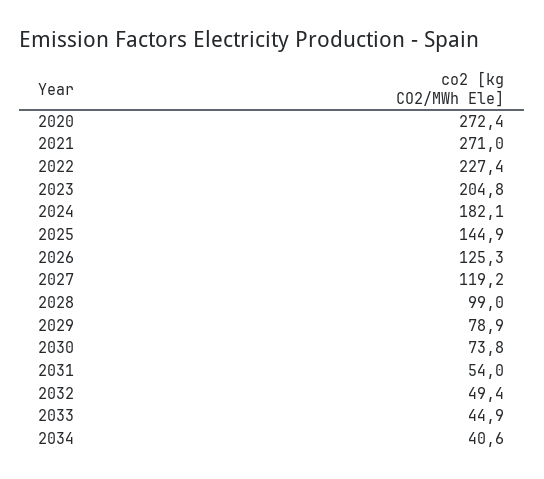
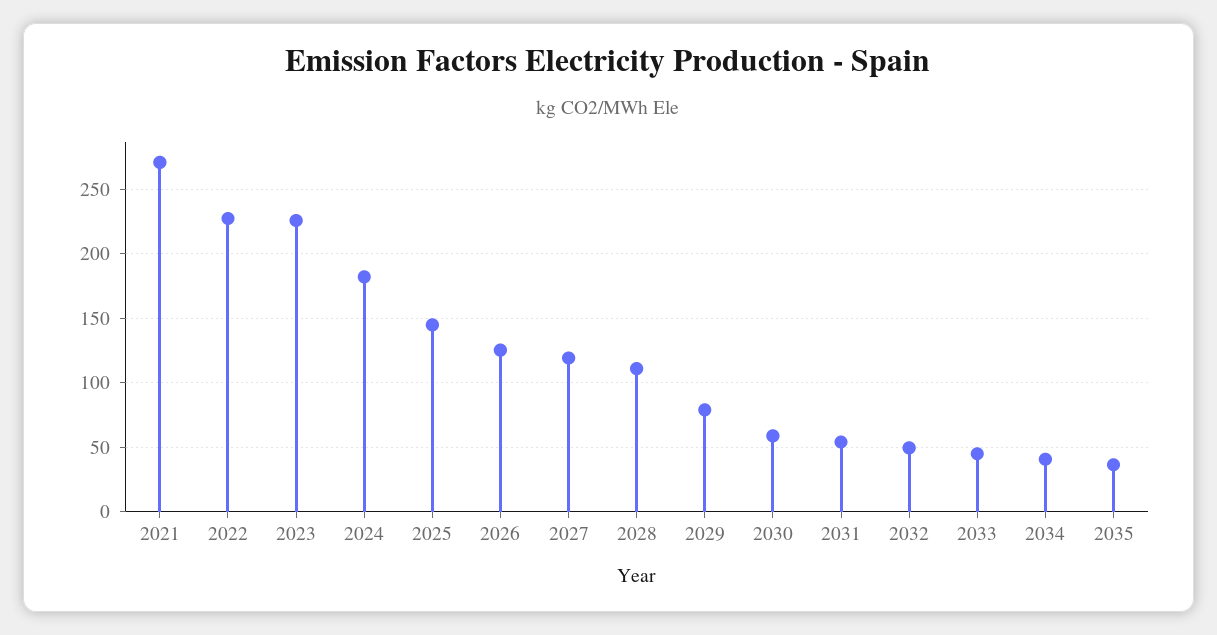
2020: 272.4 -> none
2023: 204.8 -> 225
2028: 99 -> 110
2030: 73.8 -> 60
2035: none -> 35

